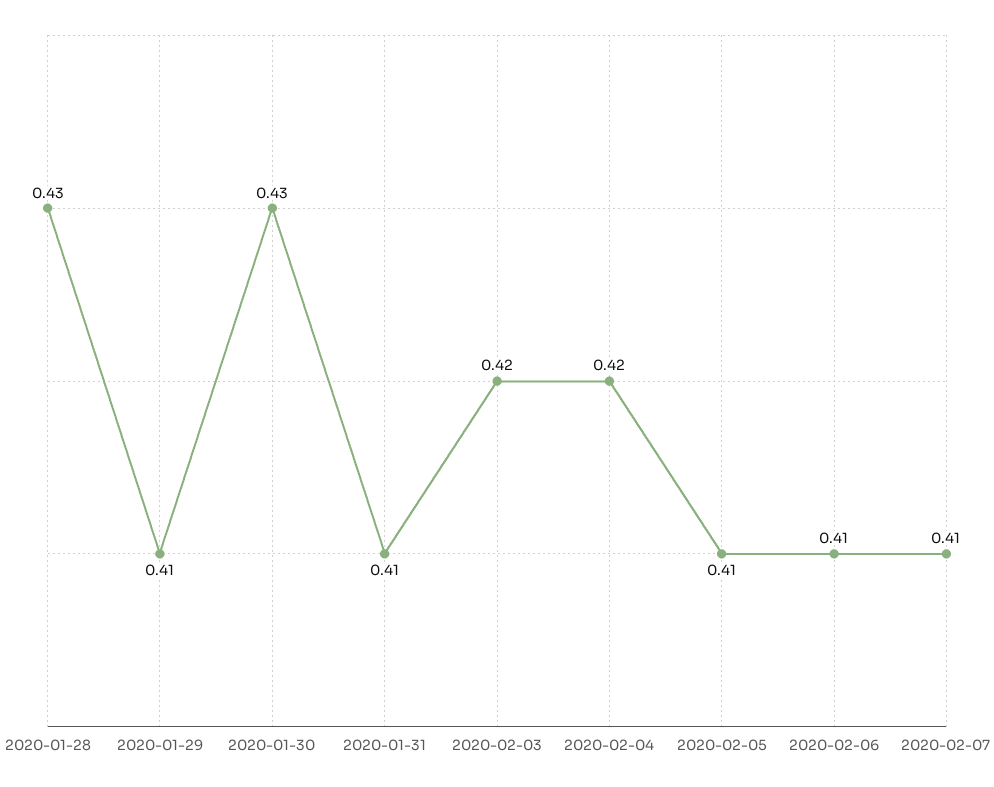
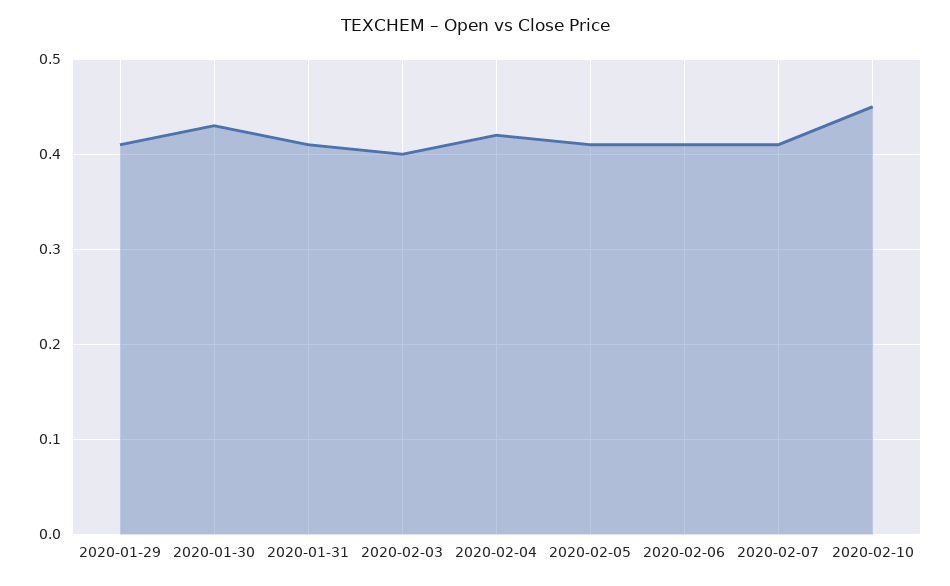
2020-01-28: 0.43 -> none
2020-02-03: 0.42 -> 0.4
2020-02-10: none -> 0.45

